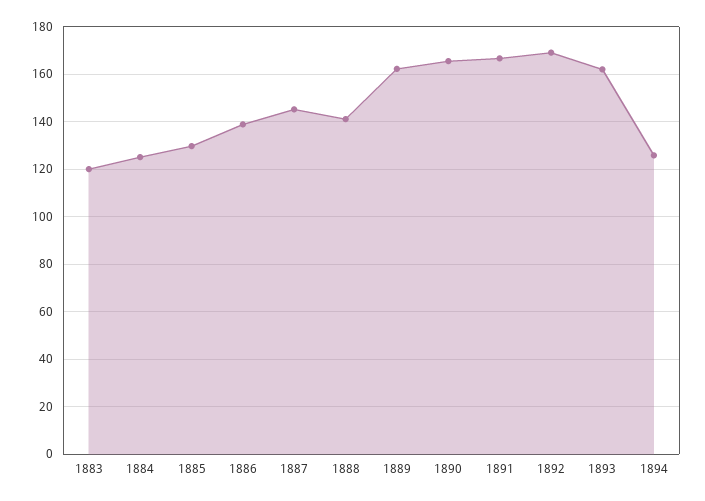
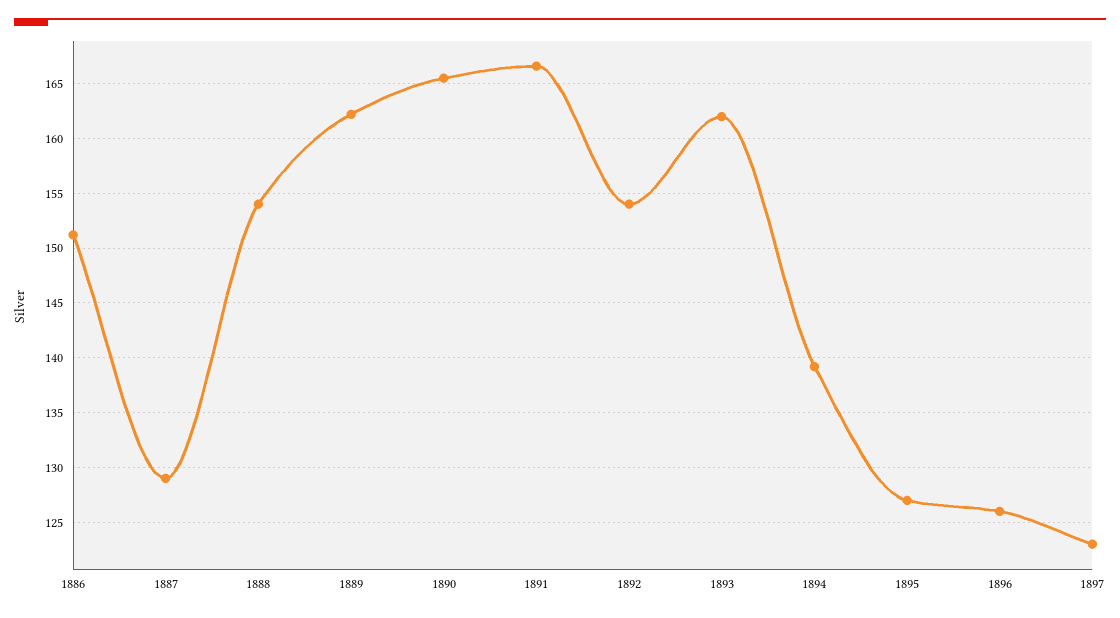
1883: 120 -> none
1884: 125 -> none
1885: 130 -> none
1886: 140 -> 151
1887: 145 -> 129
1888: 140 -> 154
1892: 170 -> 154
1894: 125 -> 139
1895: none -> 127
1896: none -> 126
1897: none -> 123

